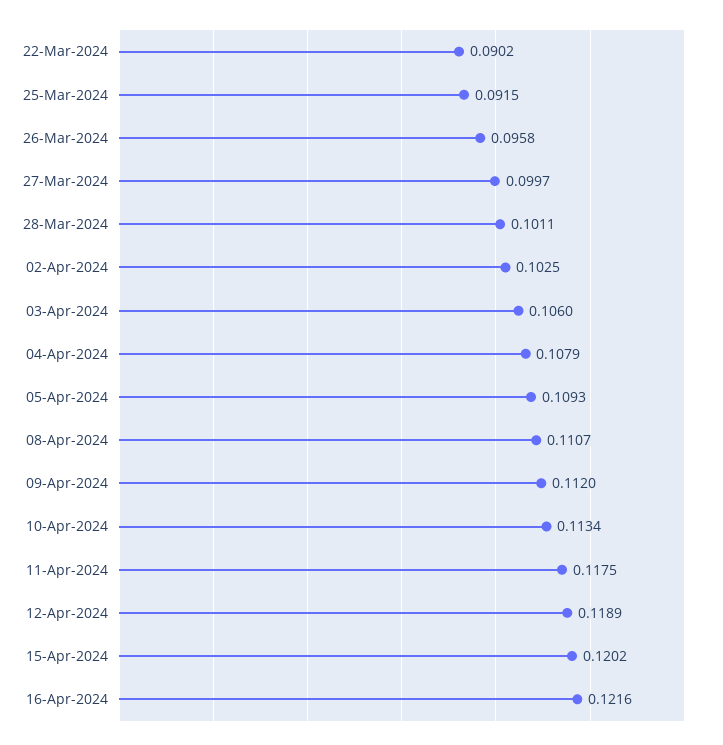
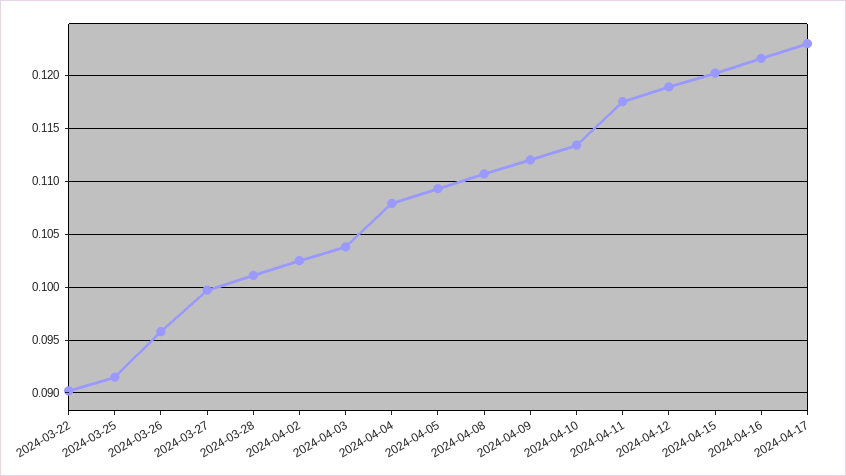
03-Apr-2024: 0.106 -> 0.104
2024-04-17: none -> 0.123

